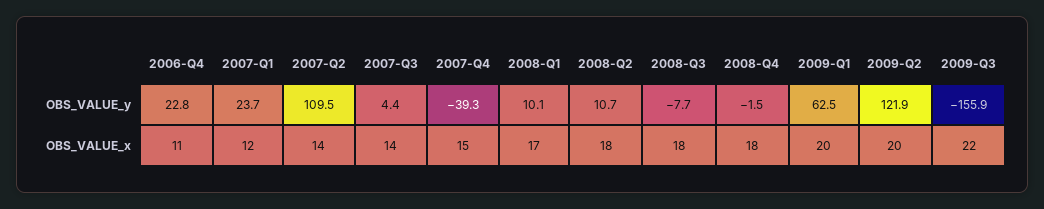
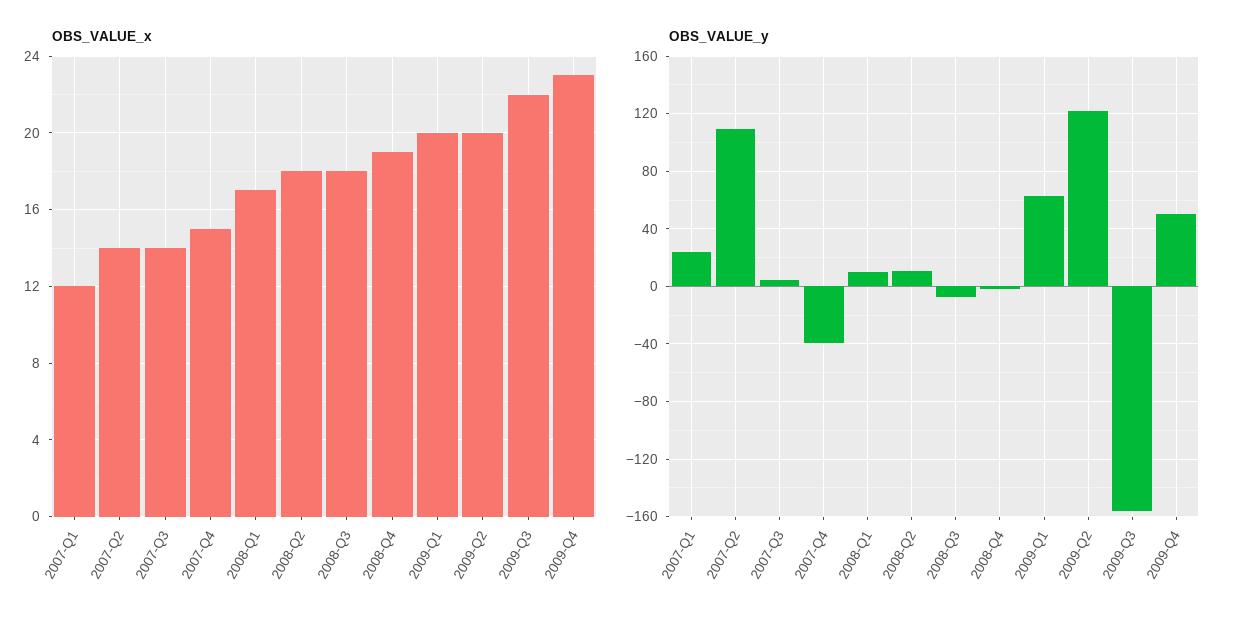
OBS_VALUE_y, 2006-Q4: 22.8 -> none
OBS_VALUE_x, 2006-Q4: 11 -> none
OBS_VALUE_x, 2008-Q4: 18 -> 19
OBS_VALUE_x, 2009-Q4: none -> 23
OBS_VALUE_y, 2009-Q4: none -> 50

